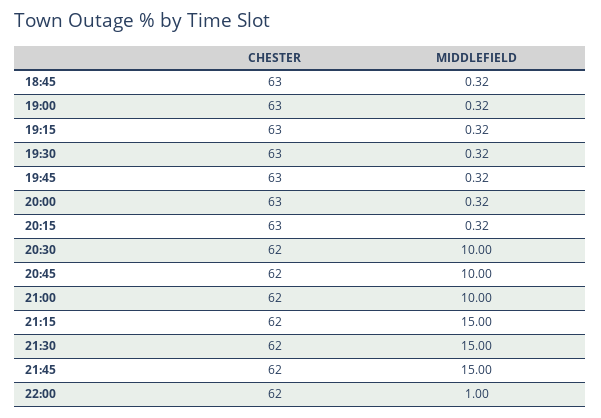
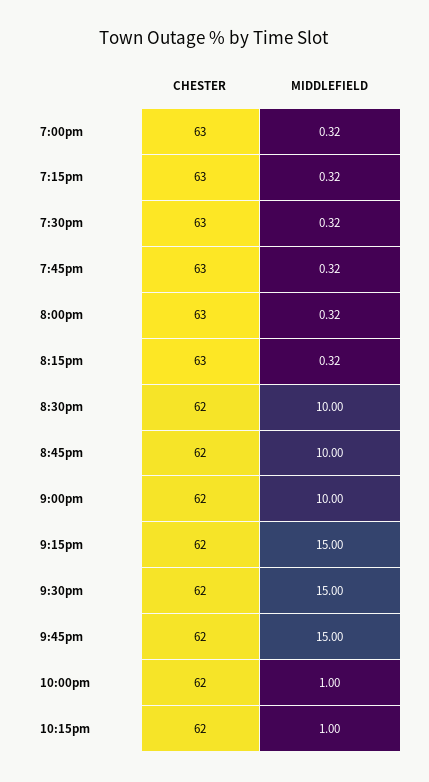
CHESTER, 18:45: 63 -> none
MIDDLEFIELD, 18:45: 0.32 -> none
CHESTER, 10:15pm: none -> 62
MIDDLEFIELD, 10:15pm: none -> 1

